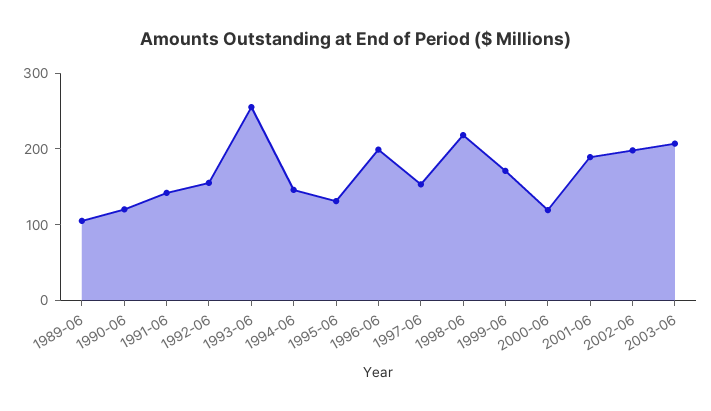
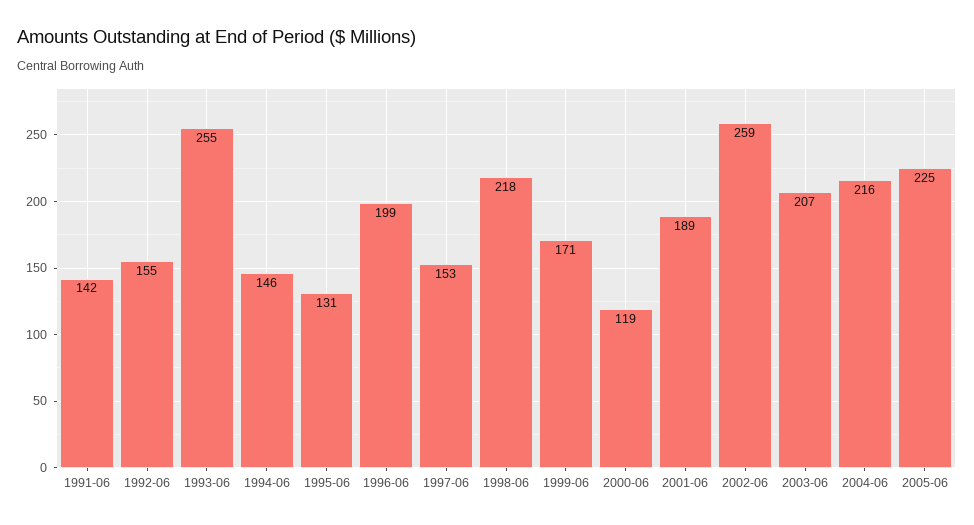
1989-06: 100 -> none
1990-06: 120 -> none
2002-06: 200 -> 259
2004-06: none -> 216
2005-06: none -> 225

